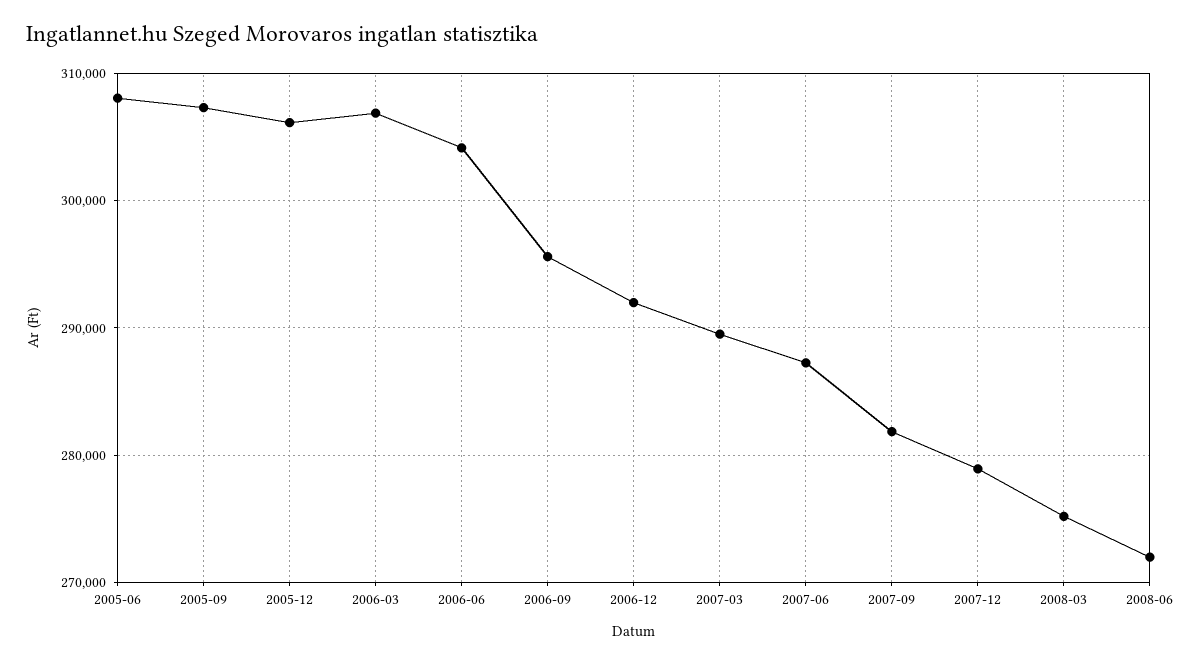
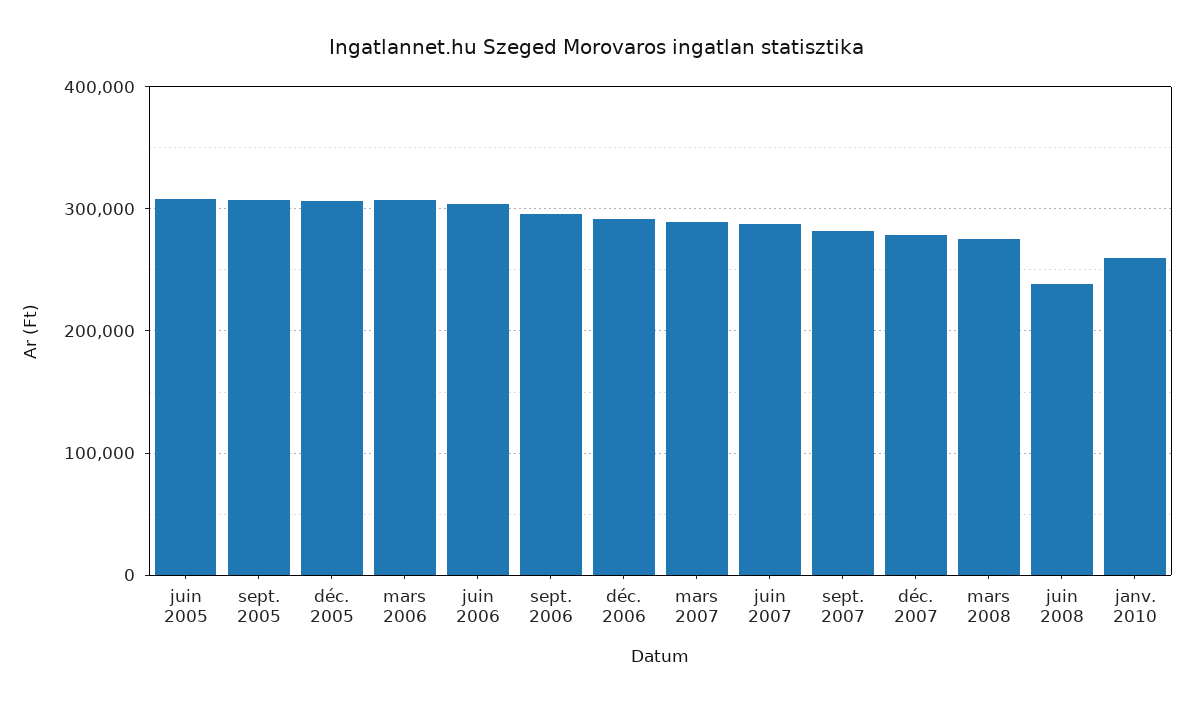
2008-06: 272000 -> 240000
janv. 2010: none -> 260000

